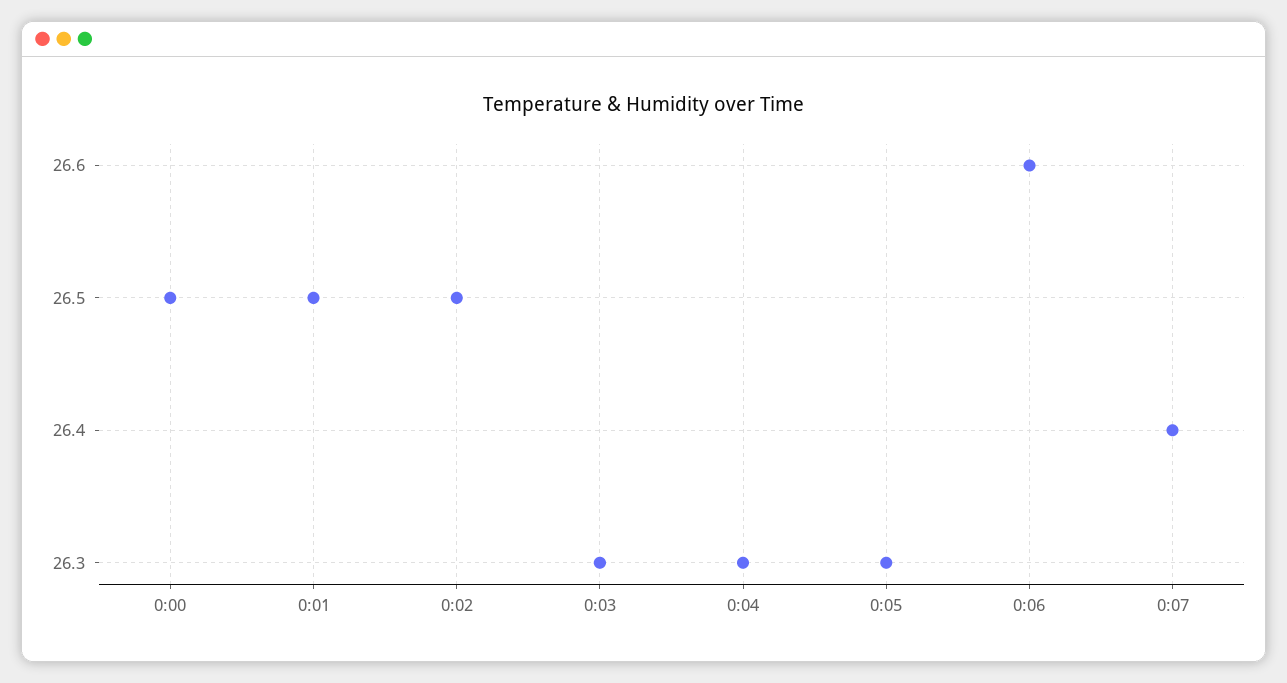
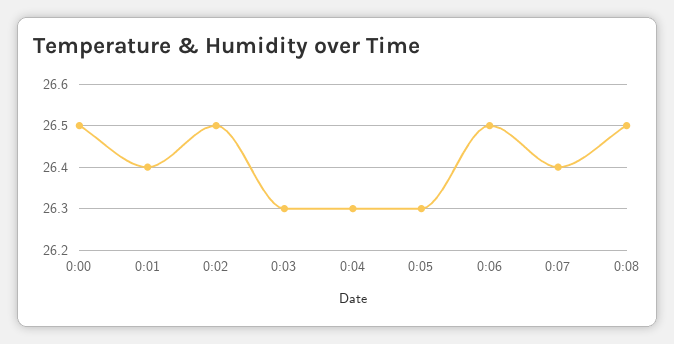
0:01: 26.5 -> 26.4
0:06: 26.6 -> 26.5
0:08: none -> 26.5

